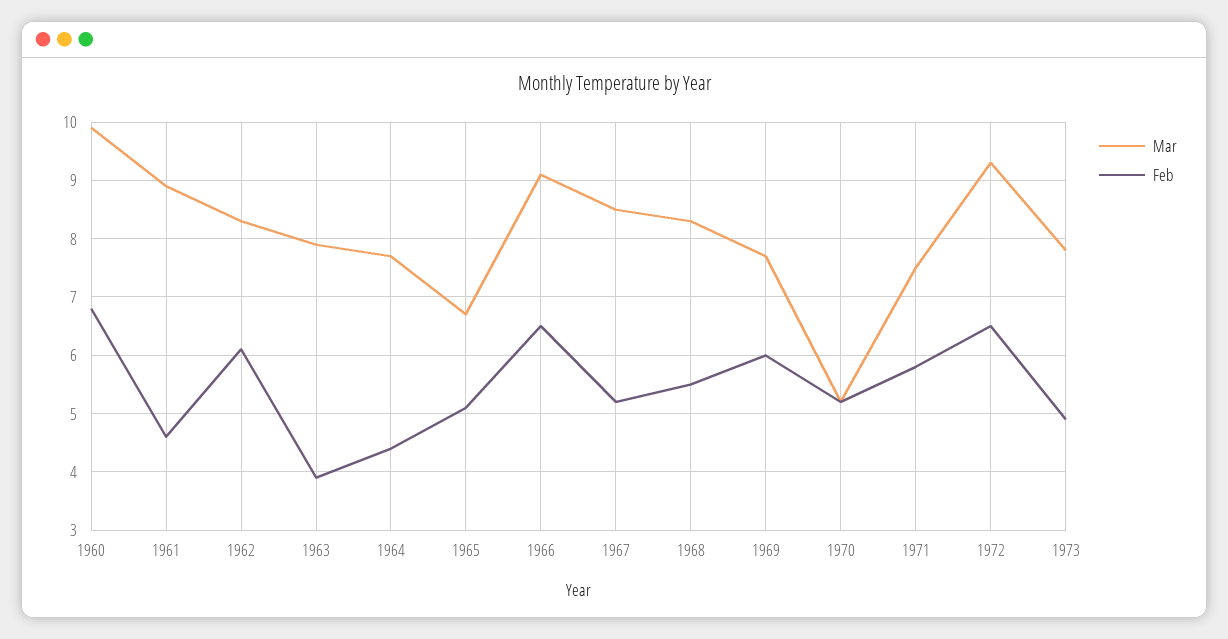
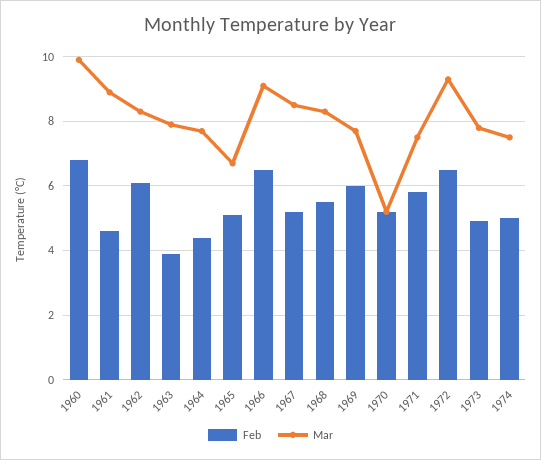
Feb, 1974: none -> 5
Mar, 1974: none -> 7.5

